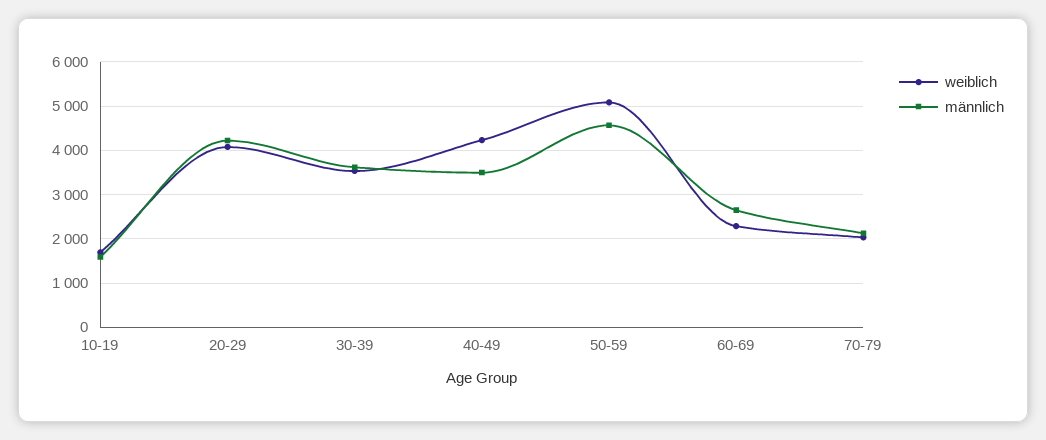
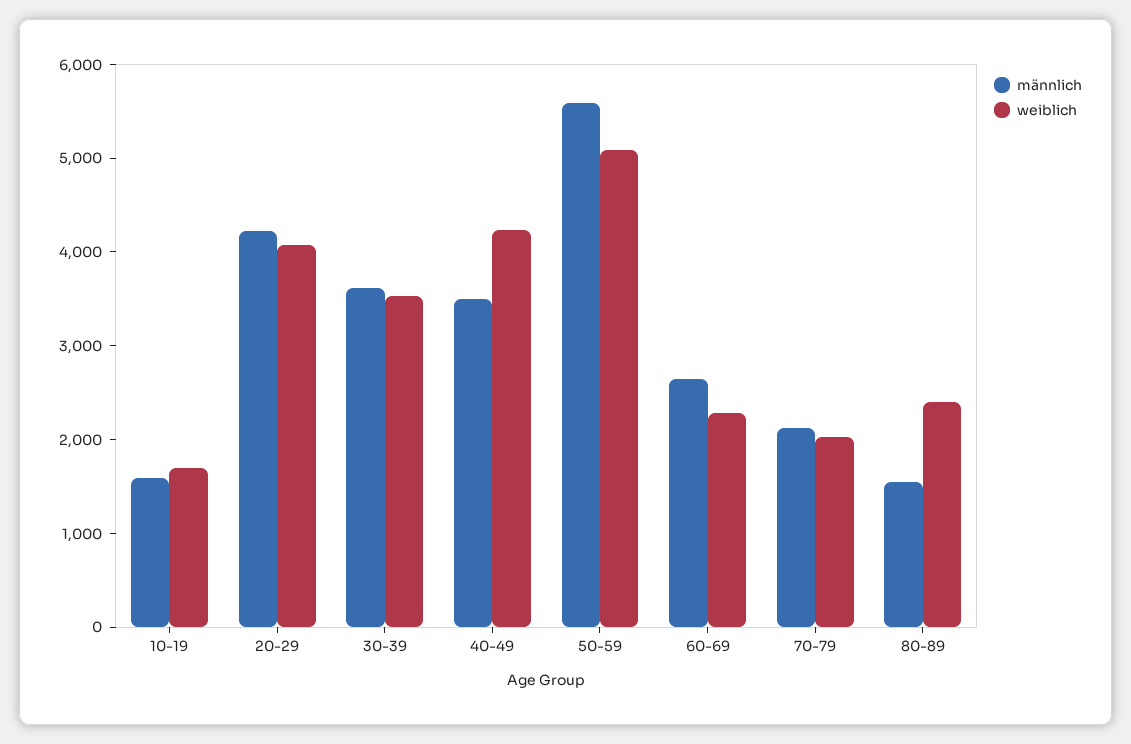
männlich, 50-59: 4600 -> 5600
männlich, 80-89: none -> 1600
weiblich, 80-89: none -> 2400

